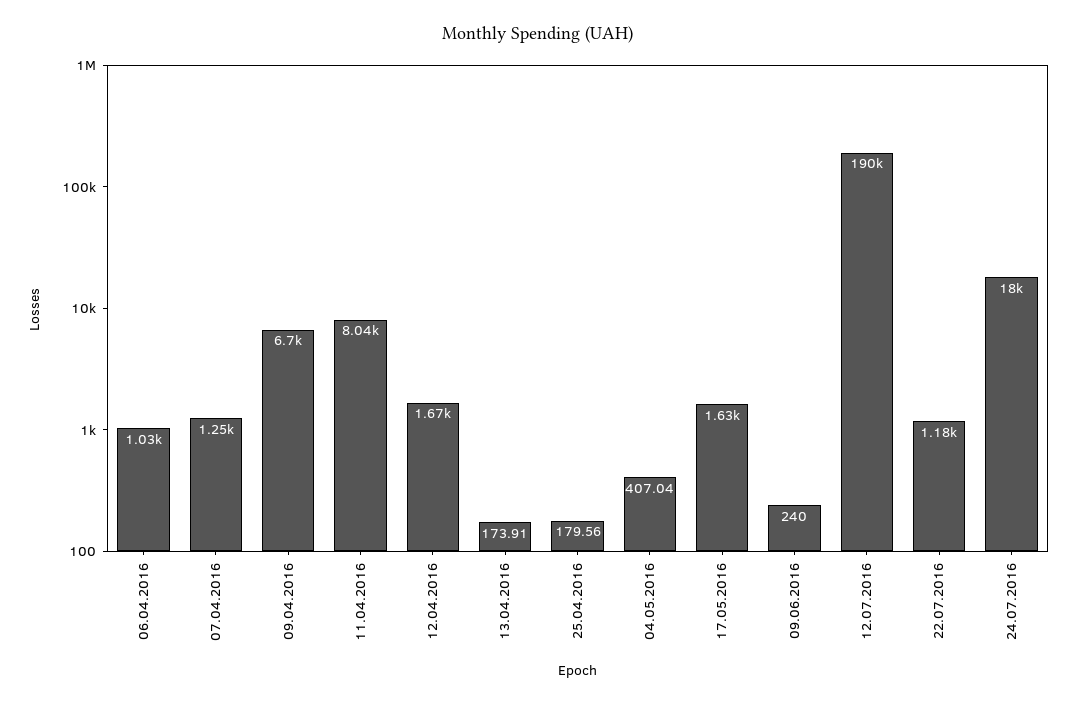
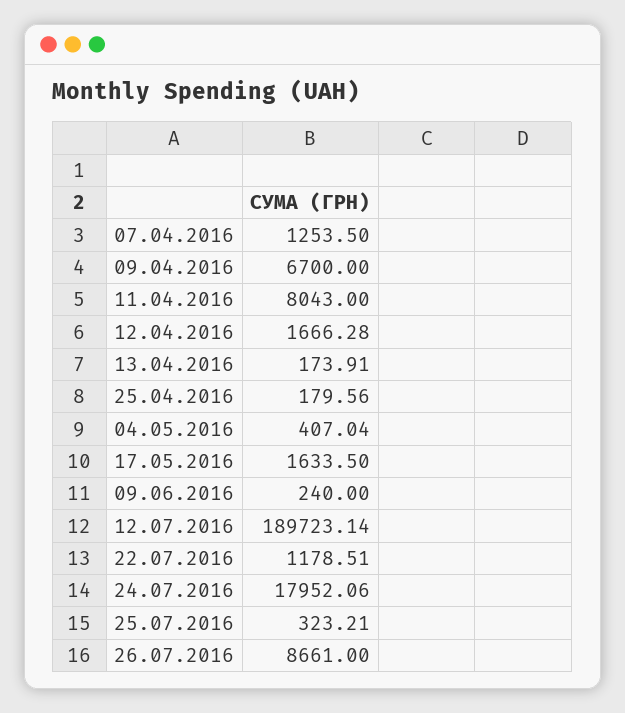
06.04.2016: 1030 -> none
25.07.2016: none -> 323.21
26.07.2016: none -> 8661

